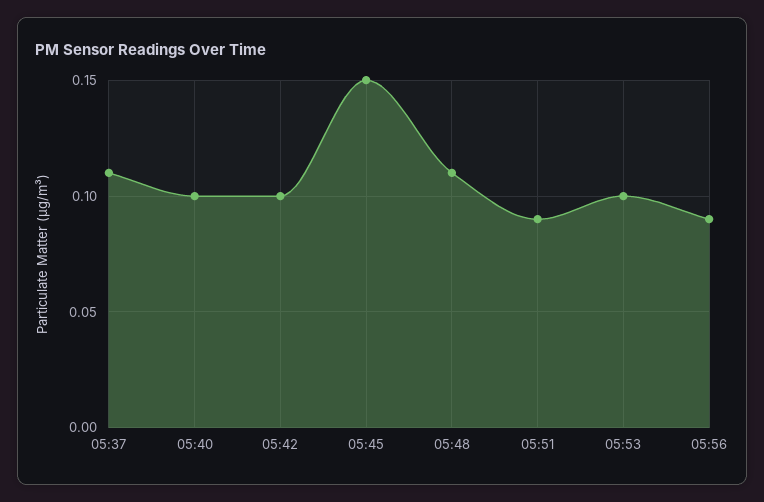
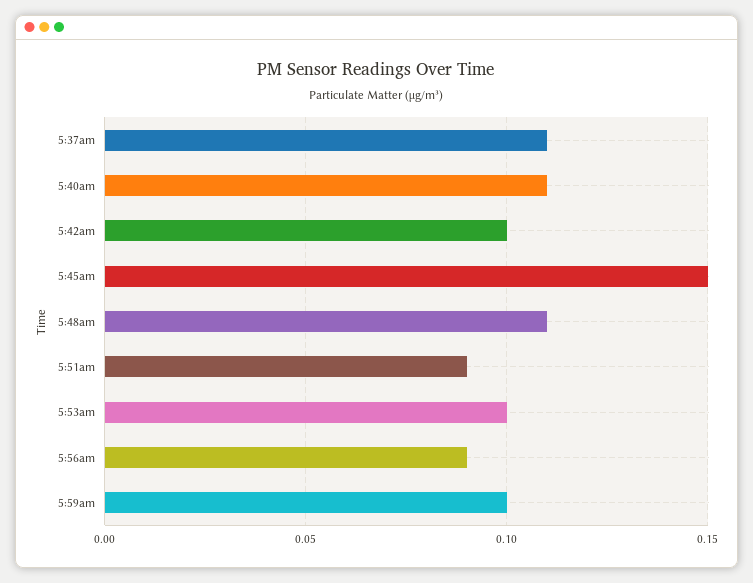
05:40: 0.1 -> 0.11
5:59am: none -> 0.1

